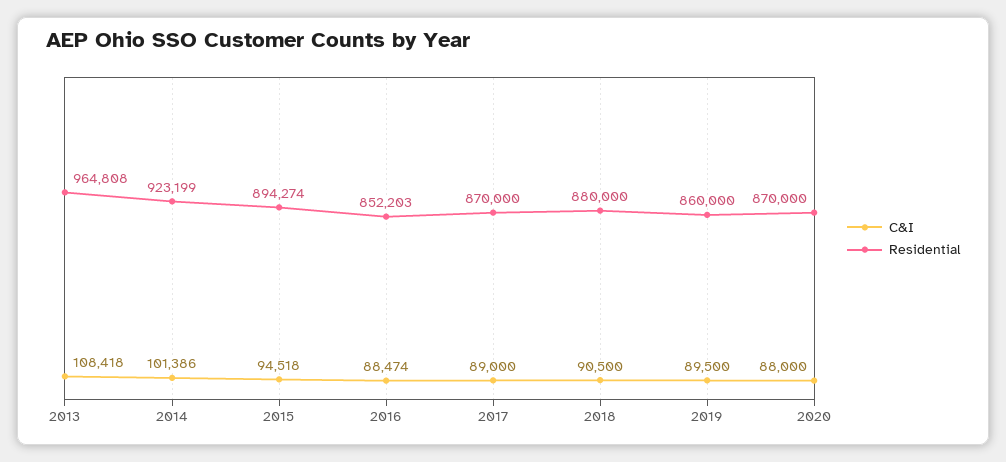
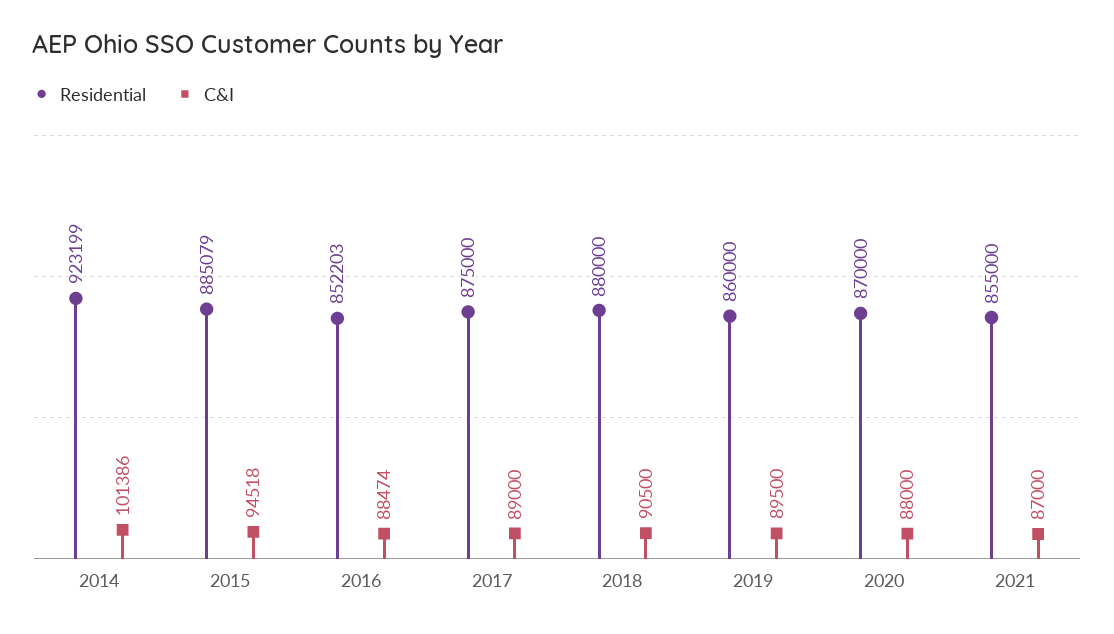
C&I, 2013: 108418 -> none
Residential, 2013: 964808 -> none
Residential, 2015: 894274 -> 885079
Residential, 2017: 870000 -> 875000
Residential, 2021: none -> 855000
C&I, 2021: none -> 87000

